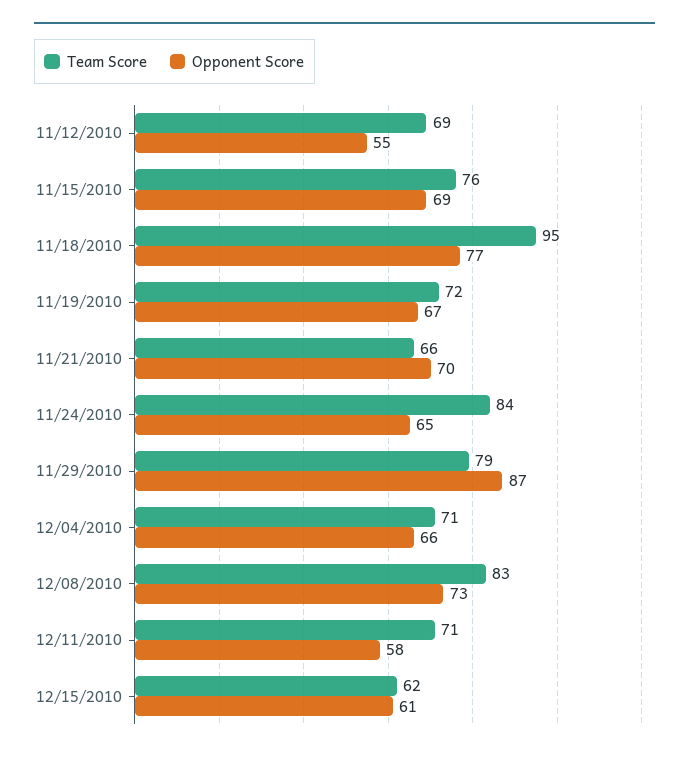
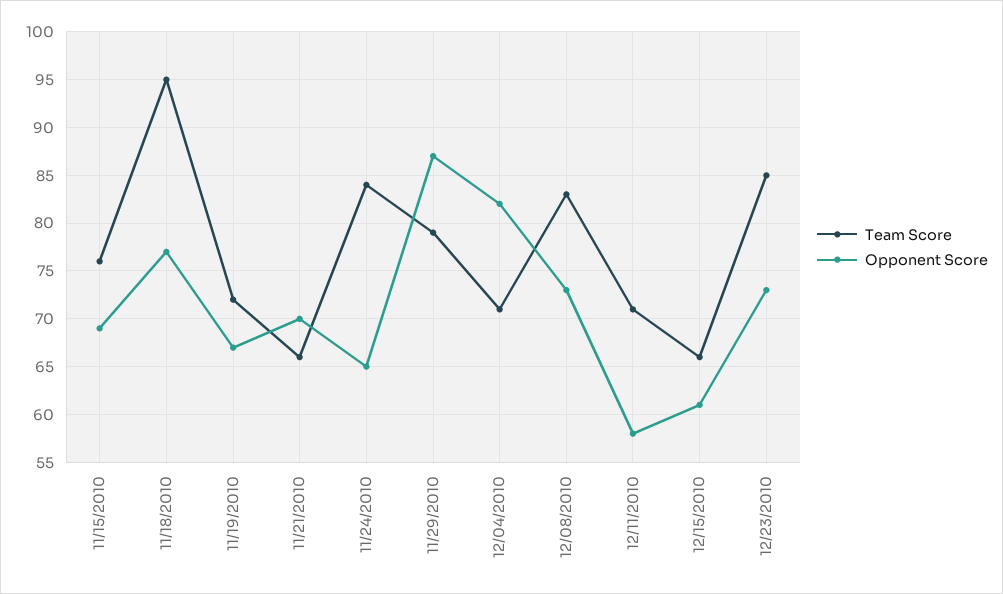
Team Score, 11/12/2010: 69 -> none
Opponent Score, 11/12/2010: 55 -> none
Opponent Score, 12/04/2010: 66 -> 82
Team Score, 12/15/2010: 62 -> 66
Team Score, 12/23/2010: none -> 85
Opponent Score, 12/23/2010: none -> 73

